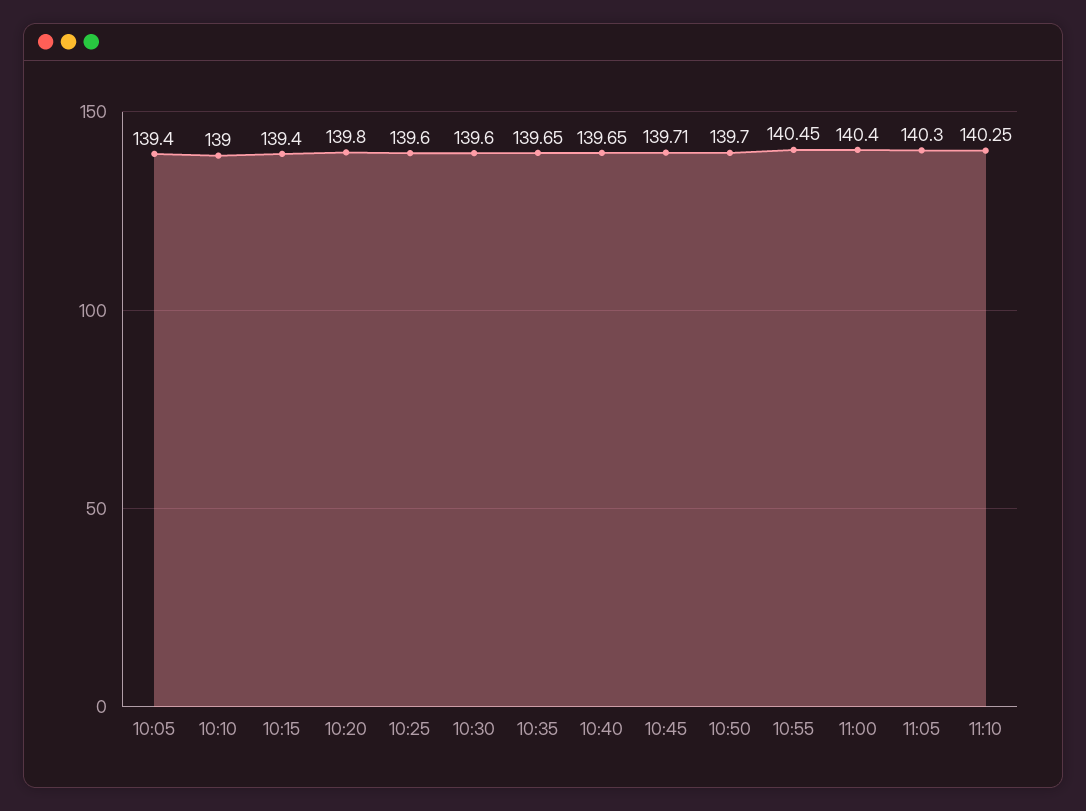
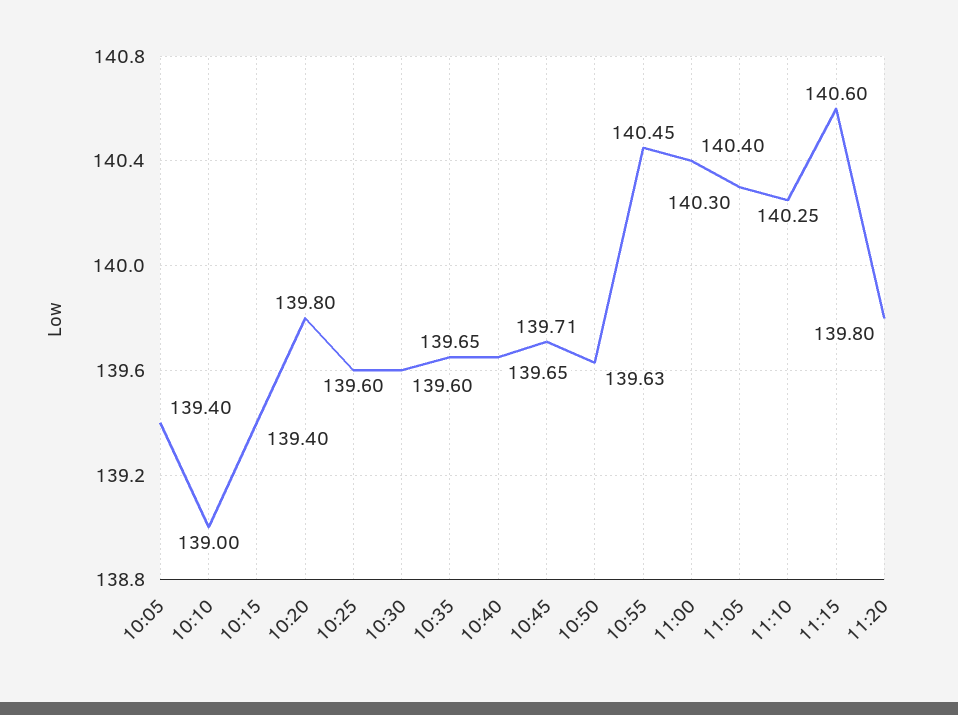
10:50: 139.7 -> 139.63
11:15: none -> 140.6
11:20: none -> 139.8

